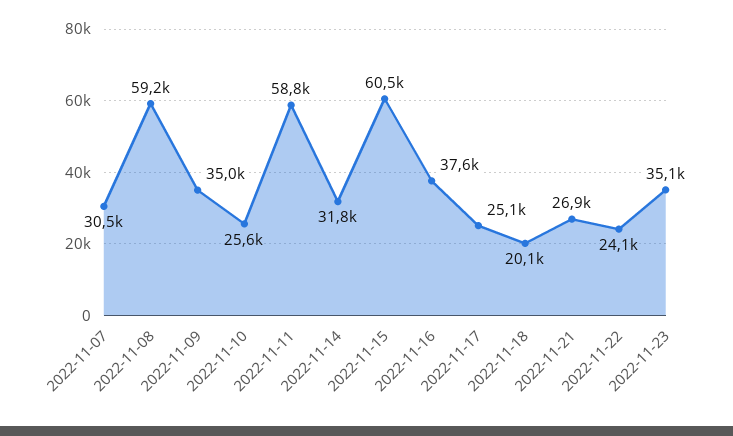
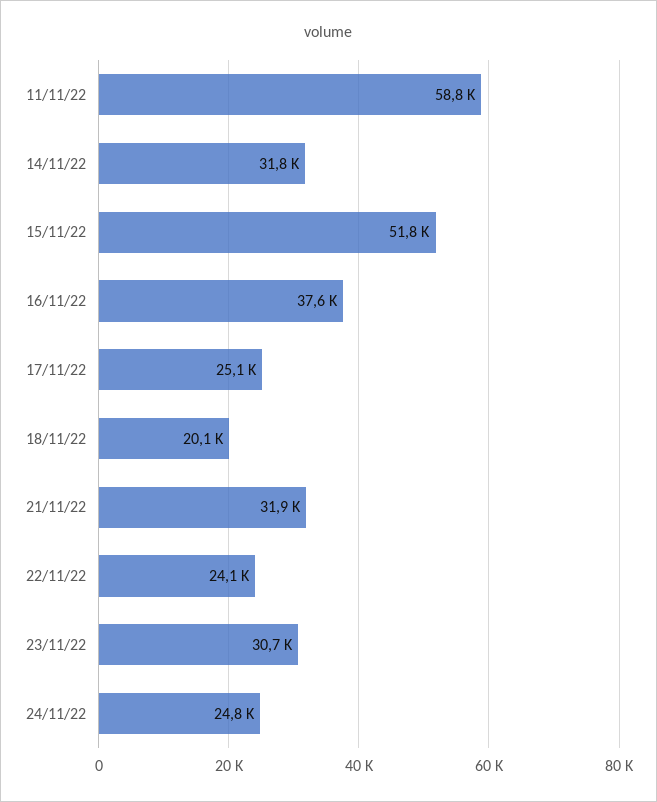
2022-11-07: 30500 -> none
2022-11-08: 59200 -> none
2022-11-09: 35000 -> none
2022-11-10: 25600 -> none
2022-11-15: 60500 -> 51800
2022-11-21: 26900 -> 31900
2022-11-23: 35100 -> 30700
24/11/22: none -> 24800

